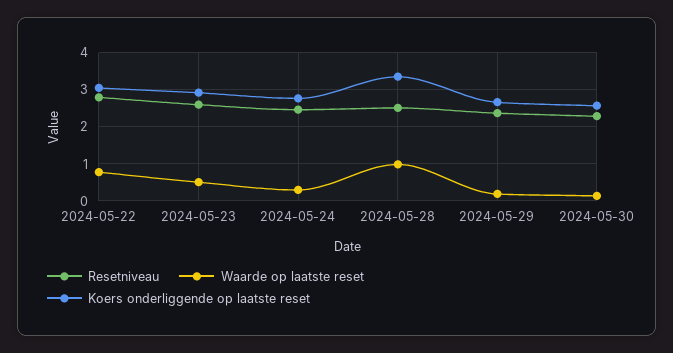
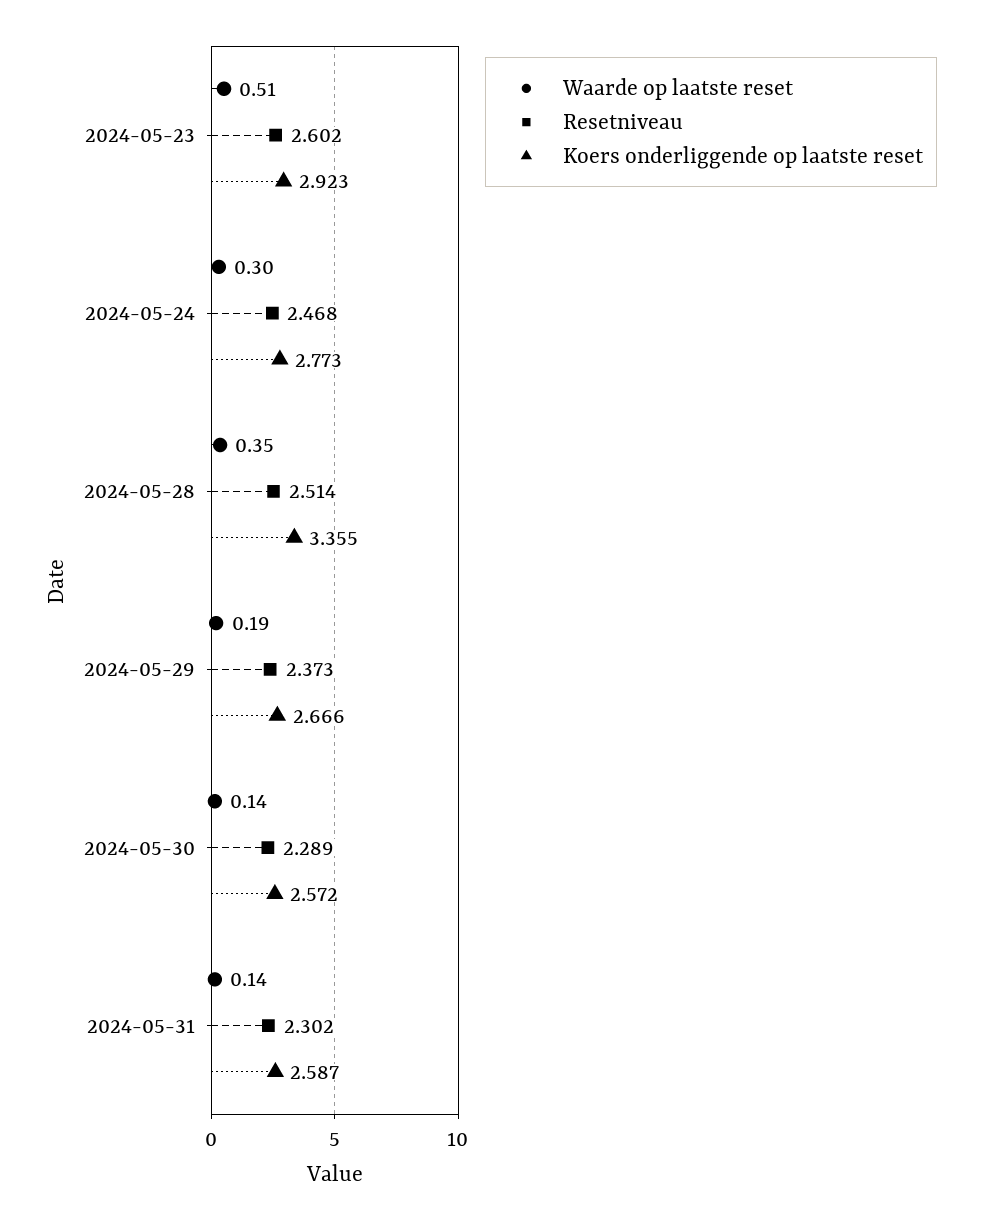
Resetniveau, 2024-05-22: 2.8 -> none
Waarde op laatste reset, 2024-05-22: 0.8 -> none
Koers onderliggende op laatste reset, 2024-05-22: 3 -> none
Waarde op laatste reset, 2024-05-28: 1 -> 0.35
Waarde op laatste reset, 2024-05-31: none -> 0.14
Resetniveau, 2024-05-31: none -> 2.302
Koers onderliggende op laatste reset, 2024-05-31: none -> 2.587

